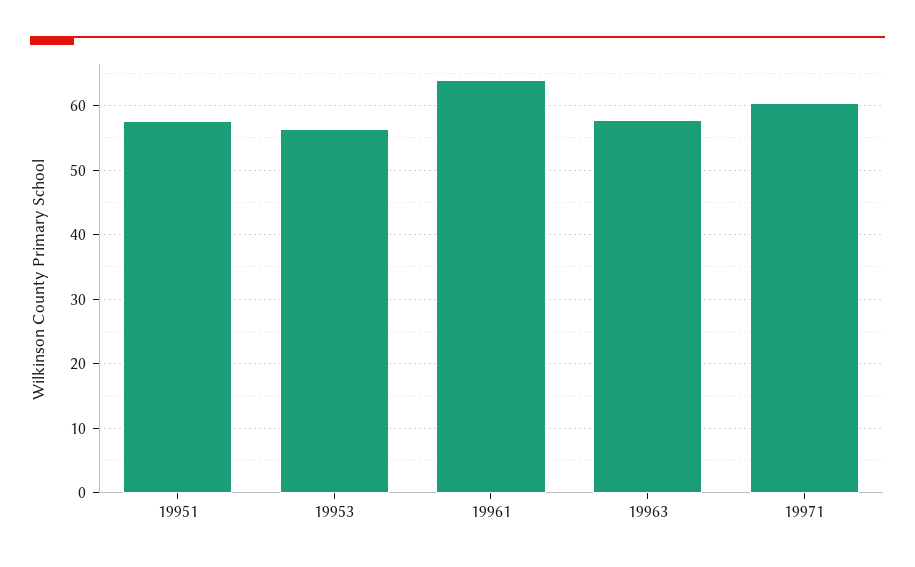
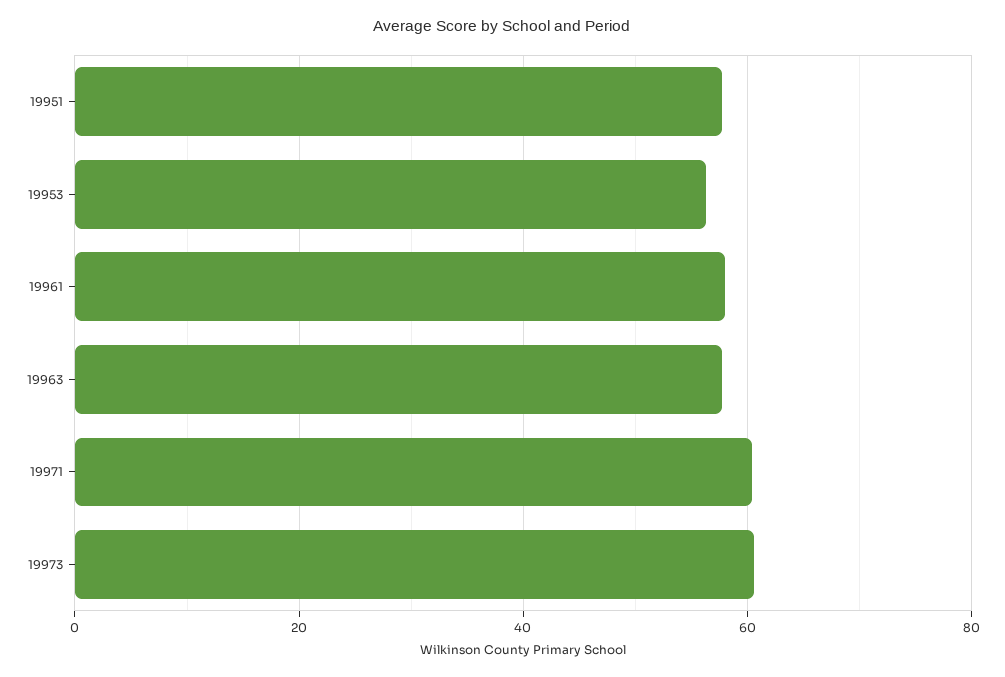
19961: 64 -> 58
19973: none -> 60

